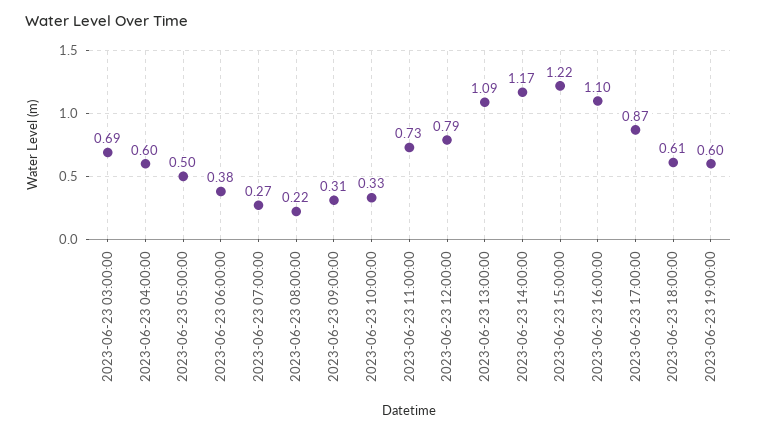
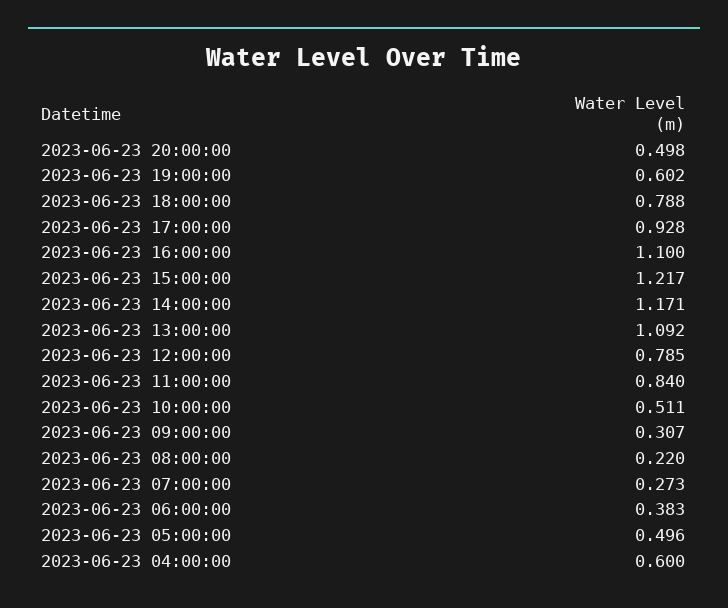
2023-06-23 03:00:00: 0.69 -> none
2023-06-23 10:00:00: 0.33 -> 0.511
2023-06-23 11:00:00: 0.73 -> 0.84
2023-06-23 17:00:00: 0.87 -> 0.928
2023-06-23 18:00:00: 0.61 -> 0.788
2023-06-23 20:00:00: none -> 0.498

